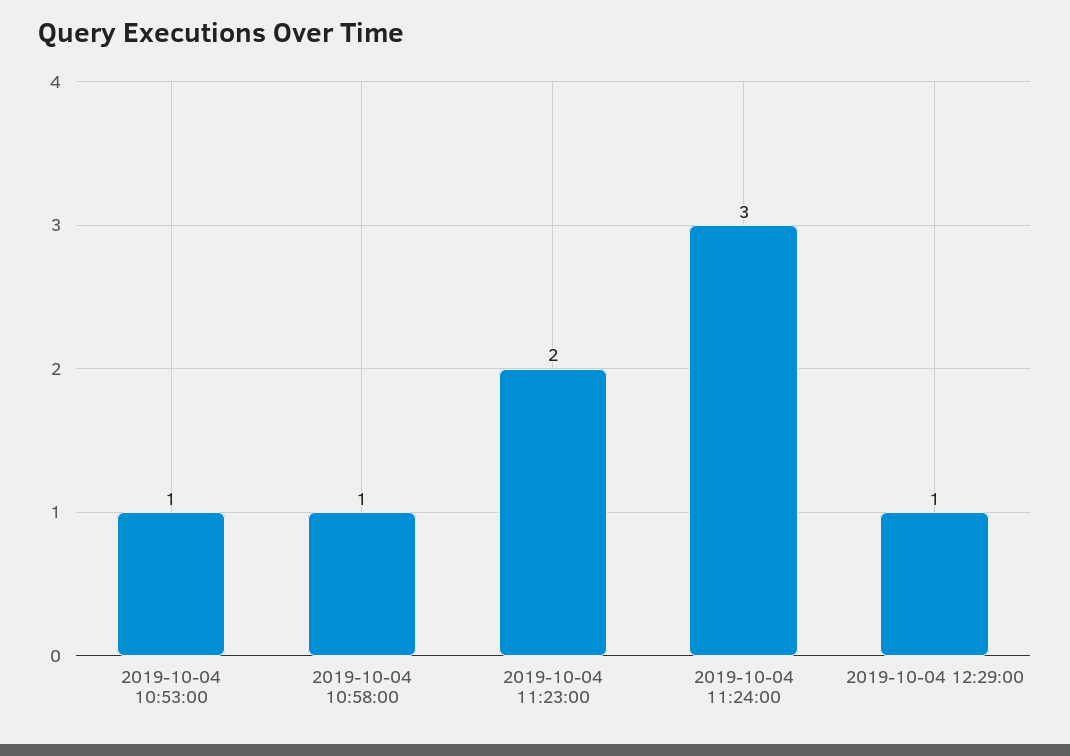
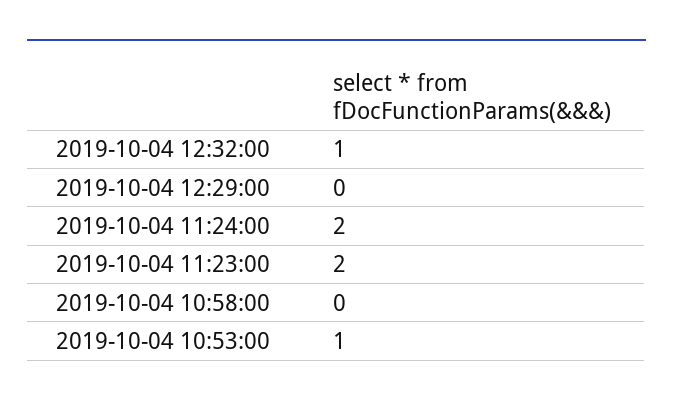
2019-10-04 10:58:00: 1 -> 0
2019-10-04 11:24:00: 3 -> 2
2019-10-04 12:29:00: 1 -> 0
2019-10-04 12:32:00: none -> 1

